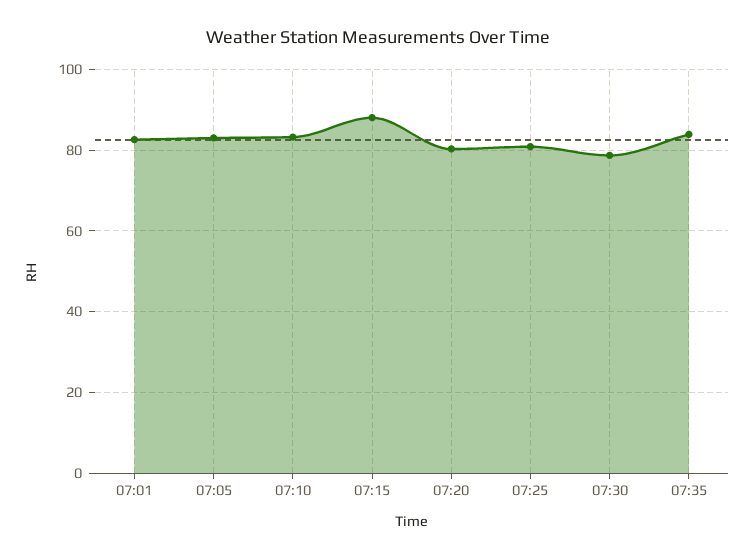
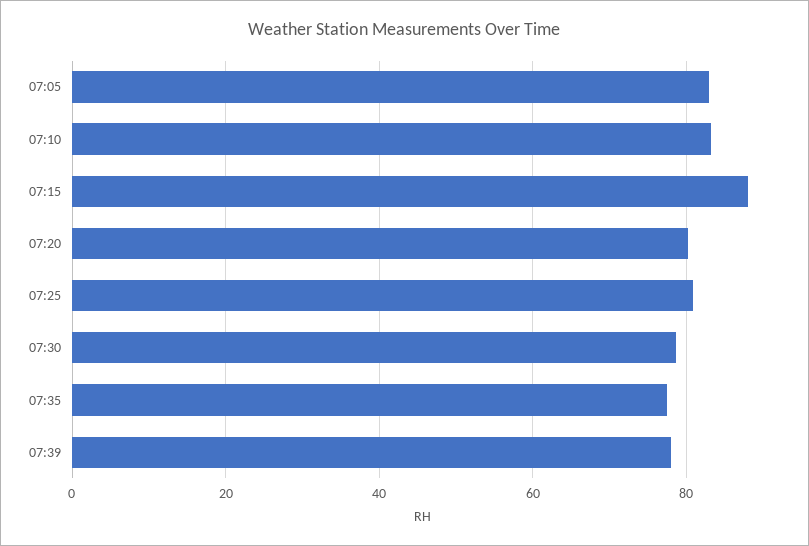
07:01: 82 -> none
07:35: 84 -> 78
07:39: none -> 78

